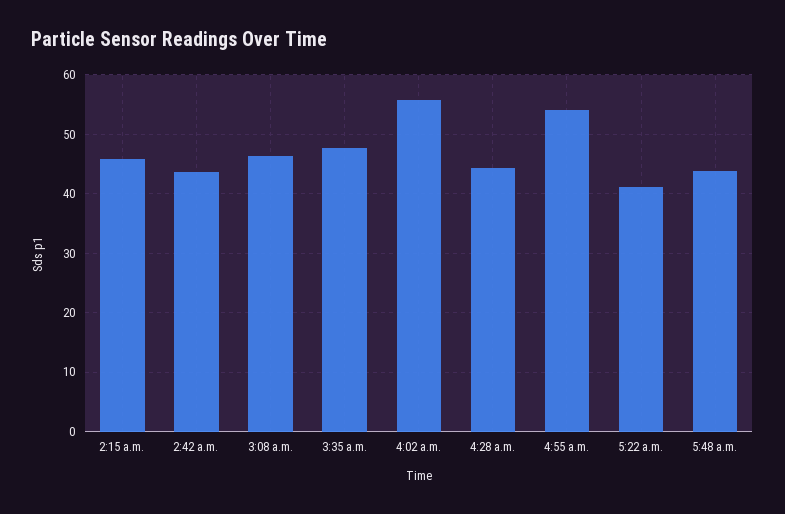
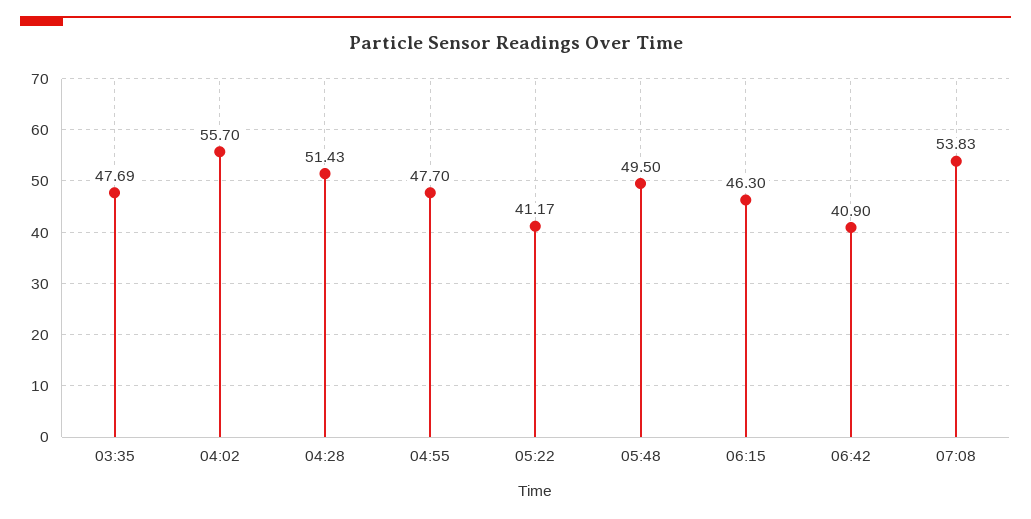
2:15 a.m.: 46 -> none
2:42 a.m.: 44 -> none
3:08 a.m.: 46 -> none
4:28 a.m.: 44 -> 51.43
4:55 a.m.: 54 -> 47.7
5:48 a.m.: 44 -> 49.5
06:15: none -> 46.3
06:42: none -> 40.9
07:08: none -> 53.83

